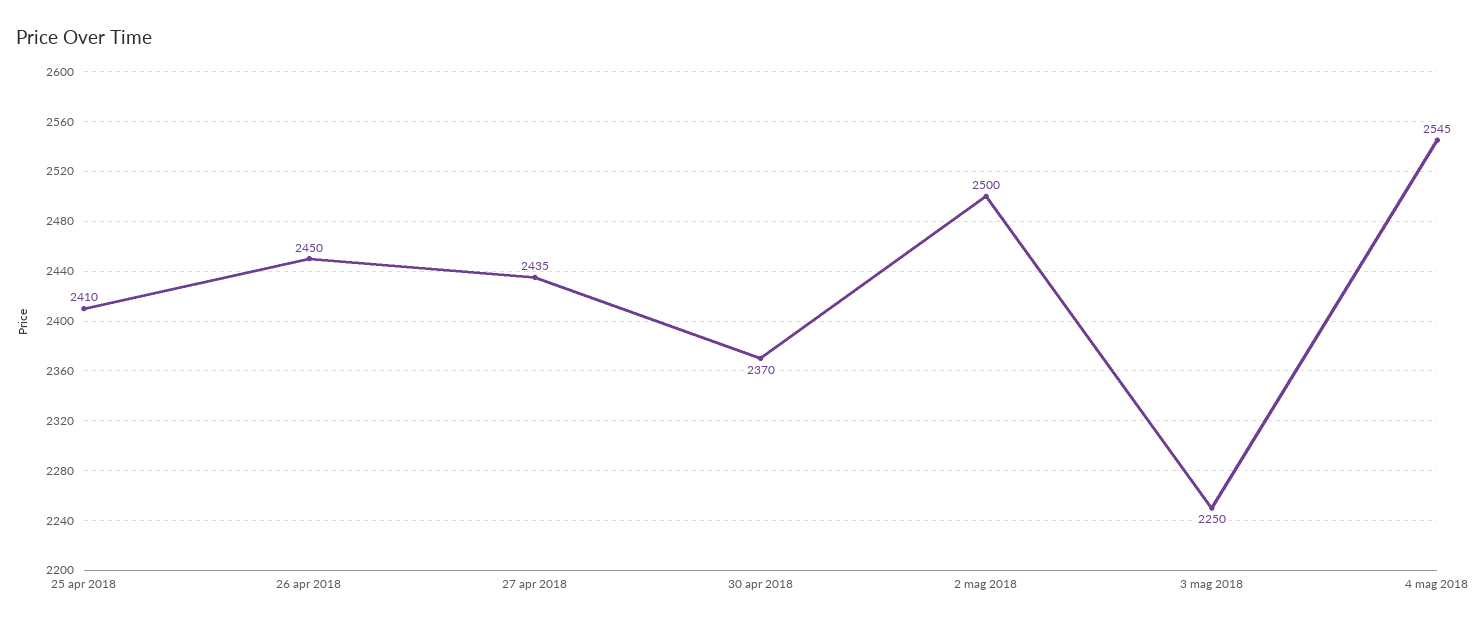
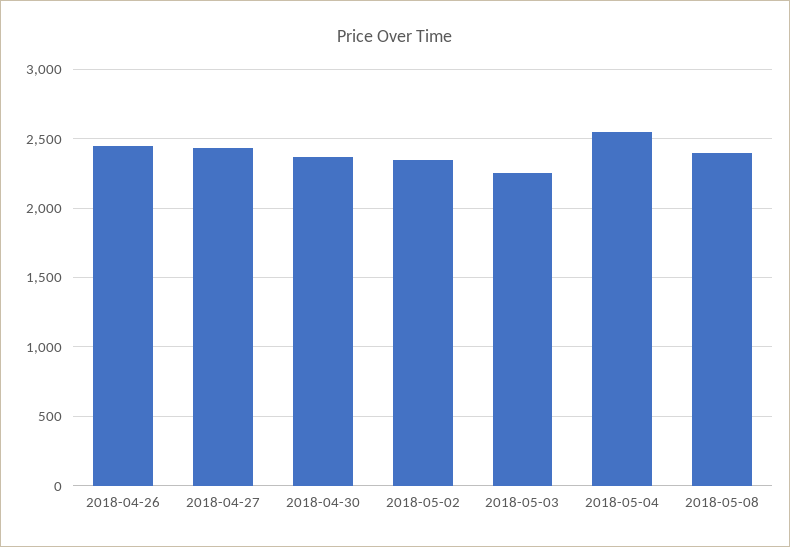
25 apr 2018: 2410 -> none
2 mag 2018: 2500 -> 2350
2018-05-08: none -> 2400

